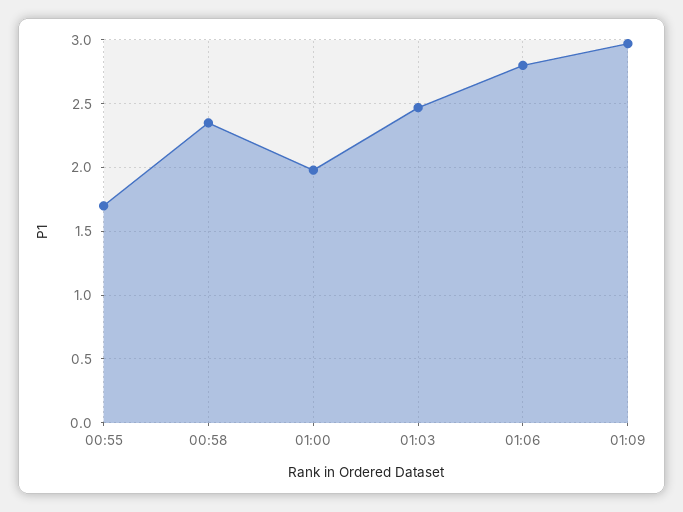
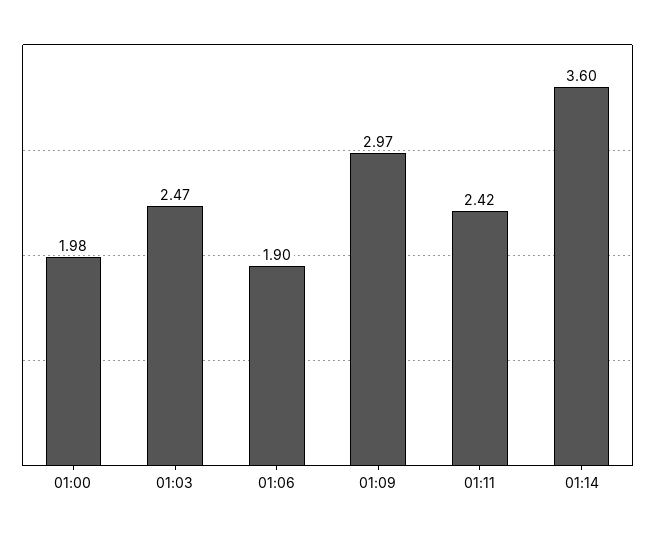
00:55: 1.7 -> none
00:58: 2.35 -> none
01:06: 2.8 -> 1.9
01:11: none -> 2.42
01:14: none -> 3.6

